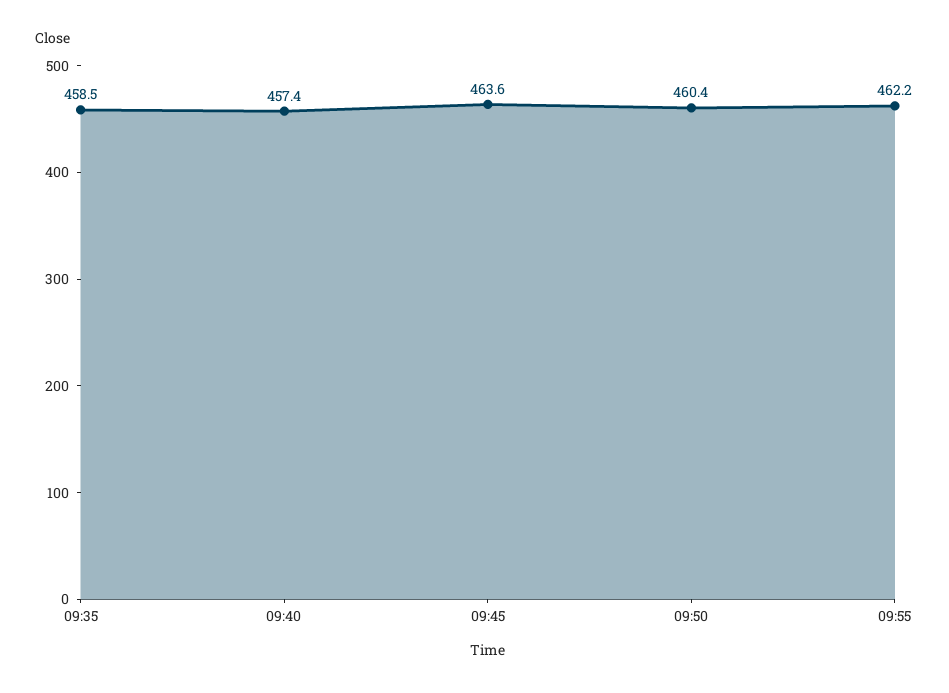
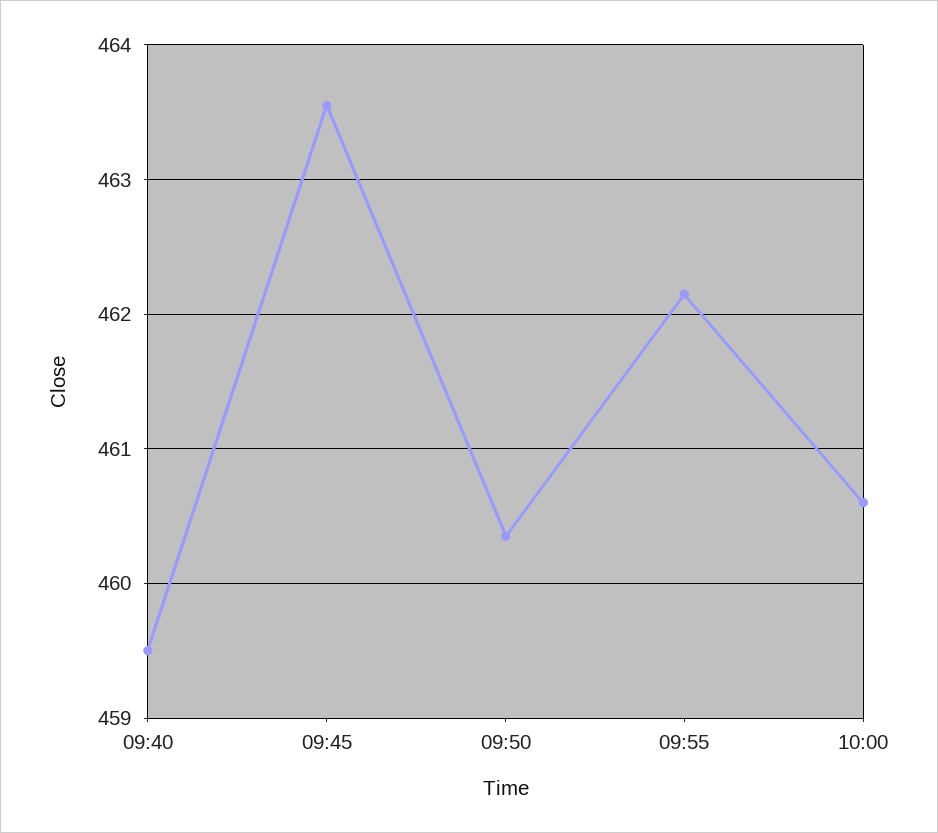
09:35: 458.5 -> none
09:40: 457.4 -> 459.5
10:00: none -> 460.6

